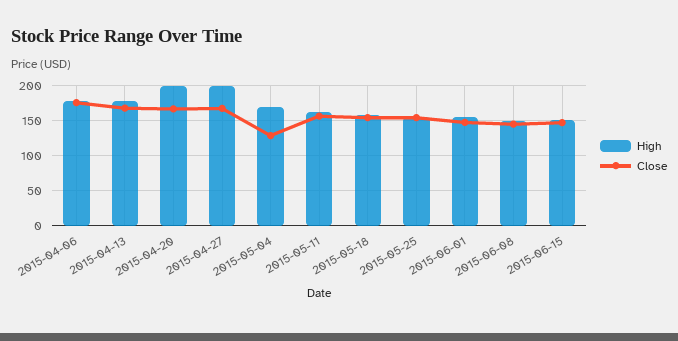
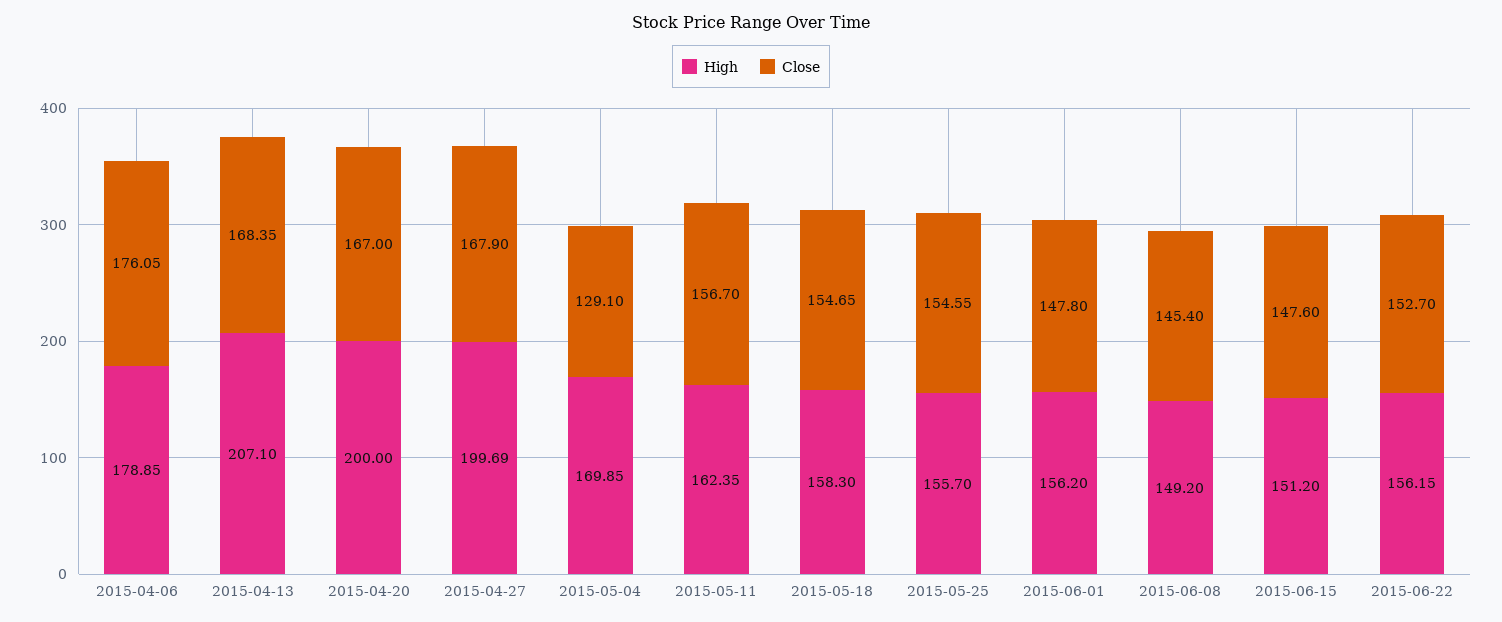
High, 2015-04-13: 180 -> 207.1
High, 2015-06-22: none -> 156.15
Close, 2015-06-22: none -> 152.7

